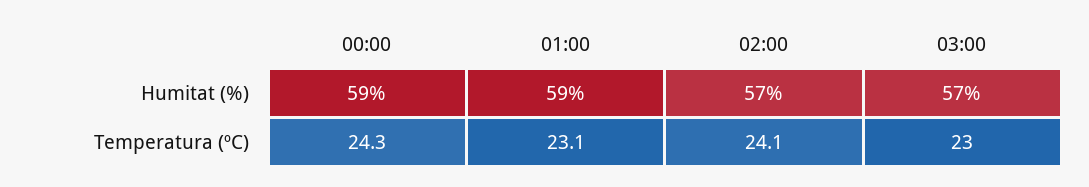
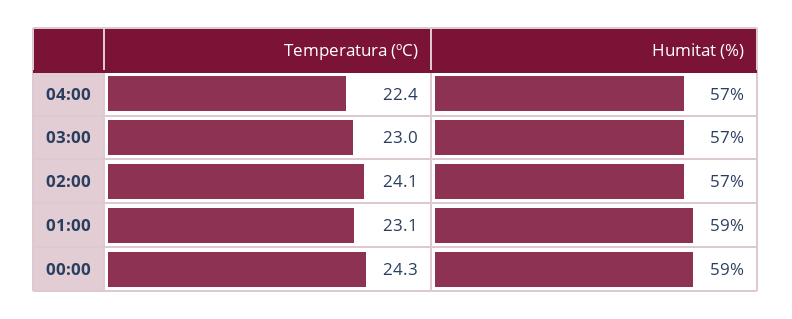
04:00, Temperatura (ºC): none -> 22.4
04:00, Humitat (%): none -> 57

